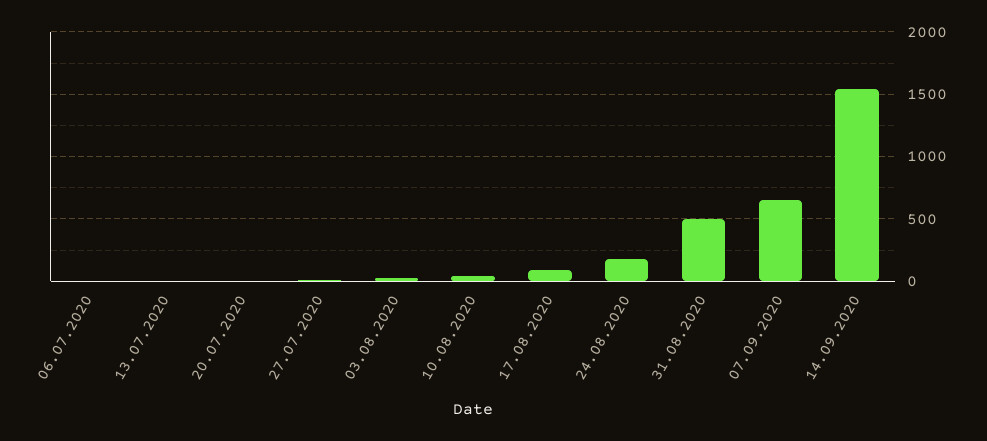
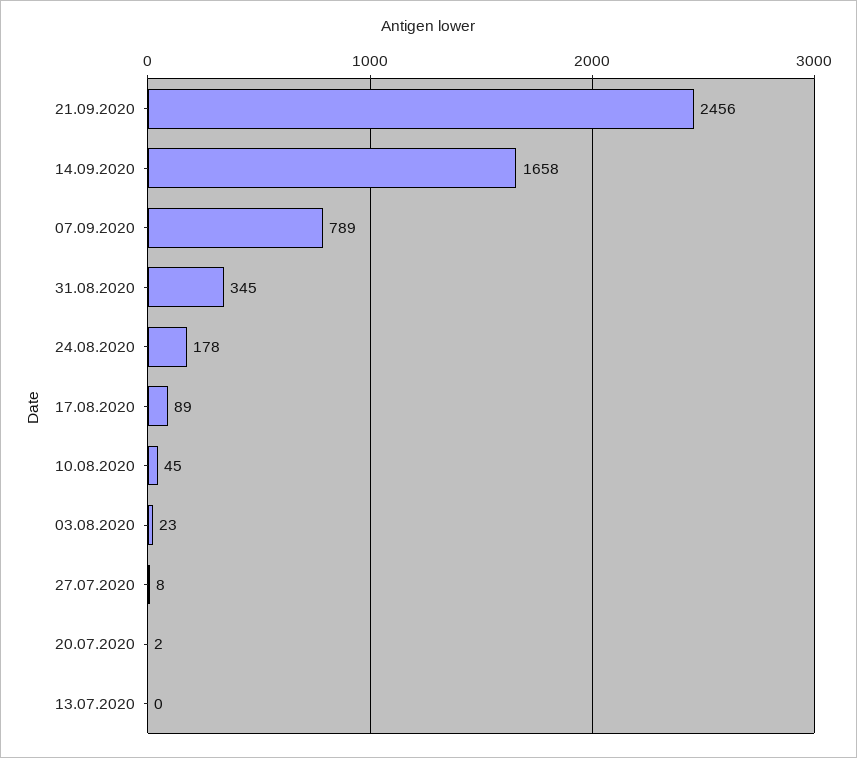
06.07.2020: 0 -> none
31.08.2020: 500 -> 345
07.09.2020: 650 -> 789
14.09.2020: 1550 -> 1658
21.09.2020: none -> 2456

